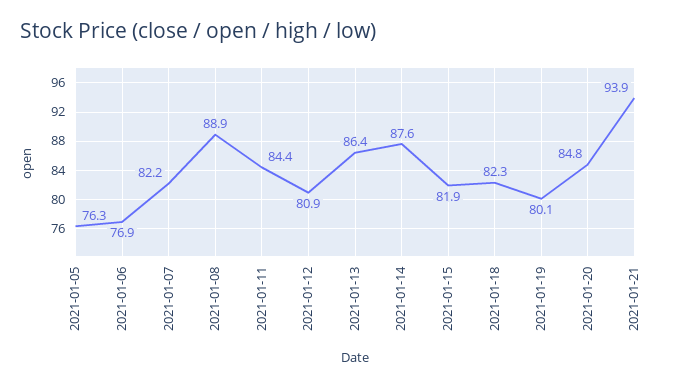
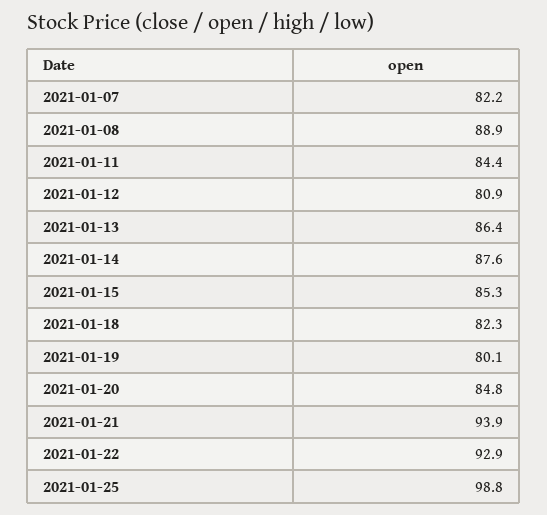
2021-01-05: 76.3 -> none
2021-01-06: 76.9 -> none
2021-01-15: 81.9 -> 85.3
2021-01-22: none -> 92.9
2021-01-25: none -> 98.8

